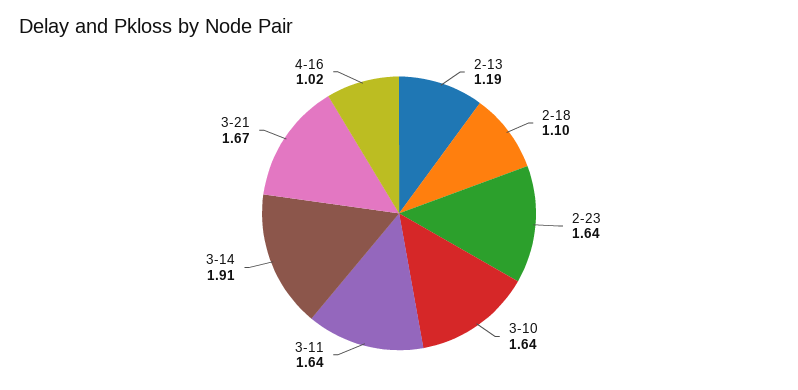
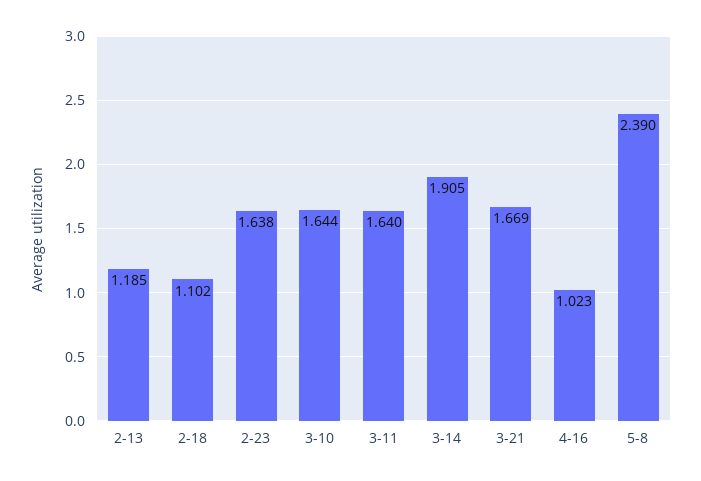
5-8: none -> 2.39

